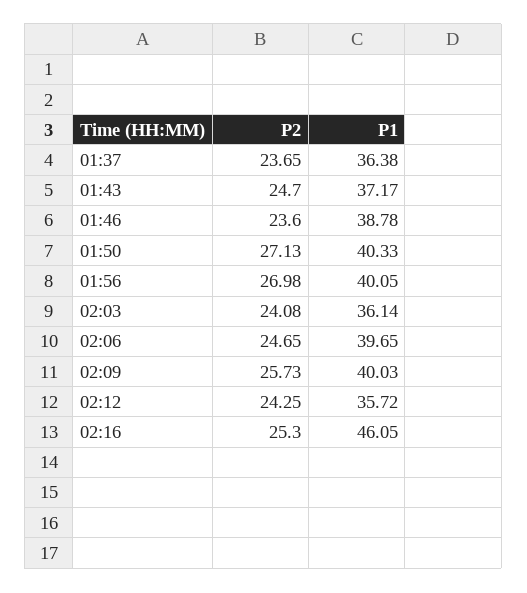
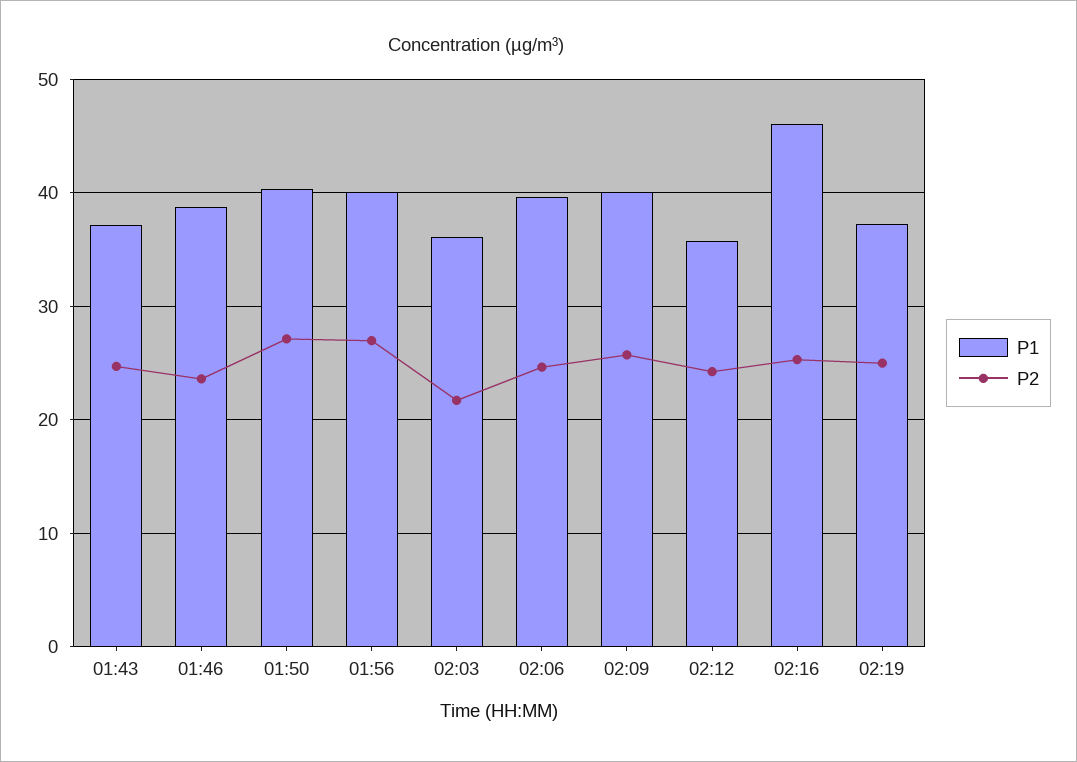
P2, 01:37: 23.65 -> none
P1, 01:37: 36.38 -> none
P2, 02:03: 24.08 -> 22
P1, 02:19: none -> 37
P2, 02:19: none -> 25

